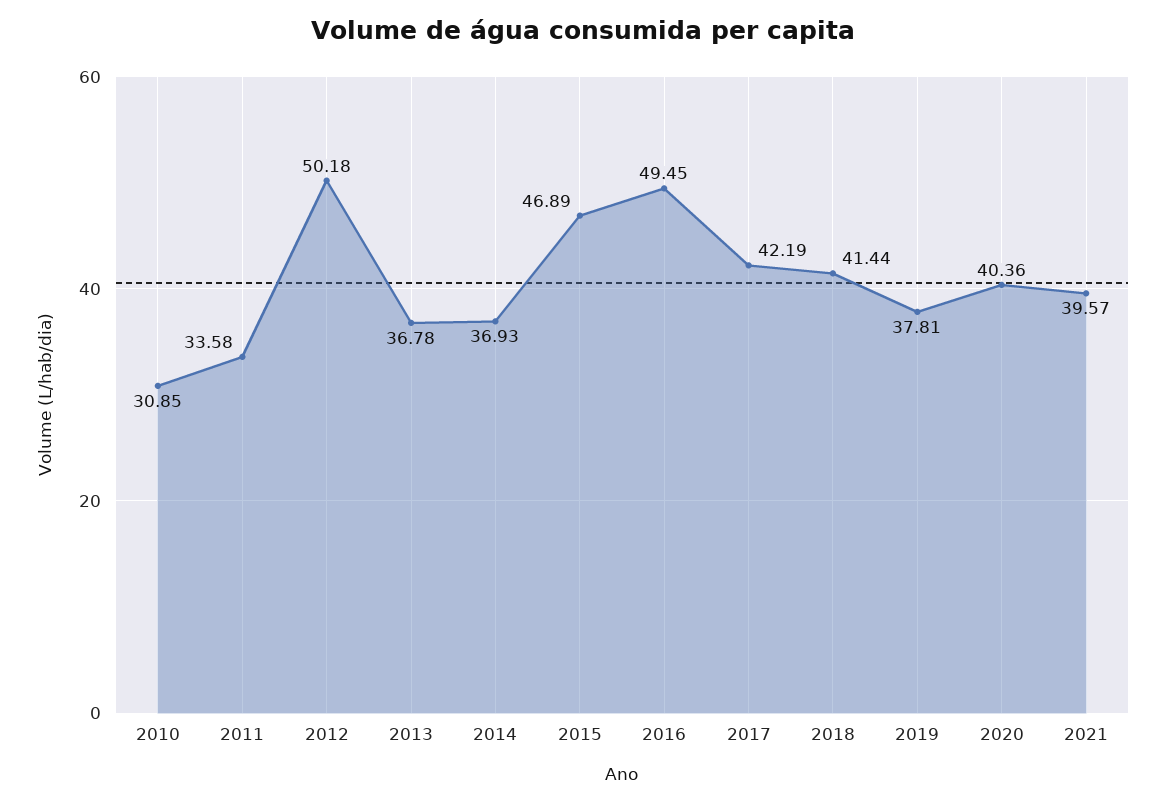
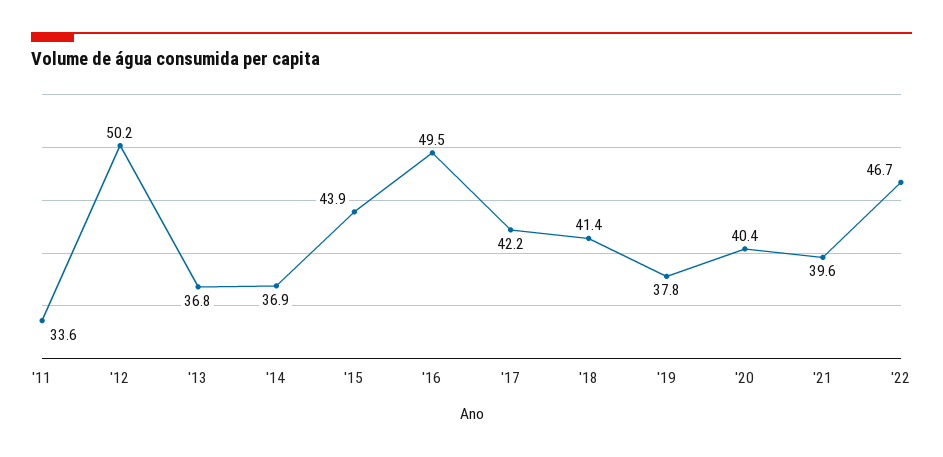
2010: 30.85 -> none
2015: 46.89 -> 43.9
'22: none -> 46.7

